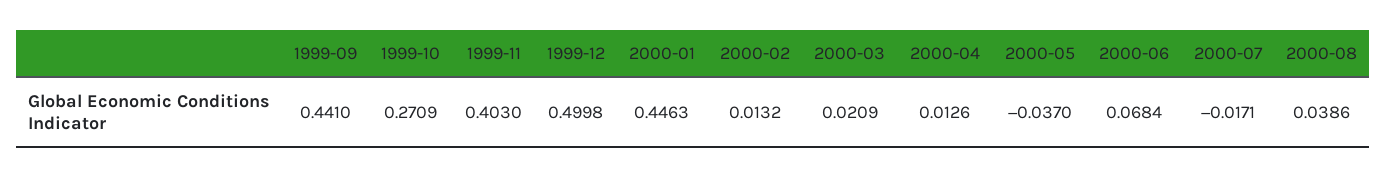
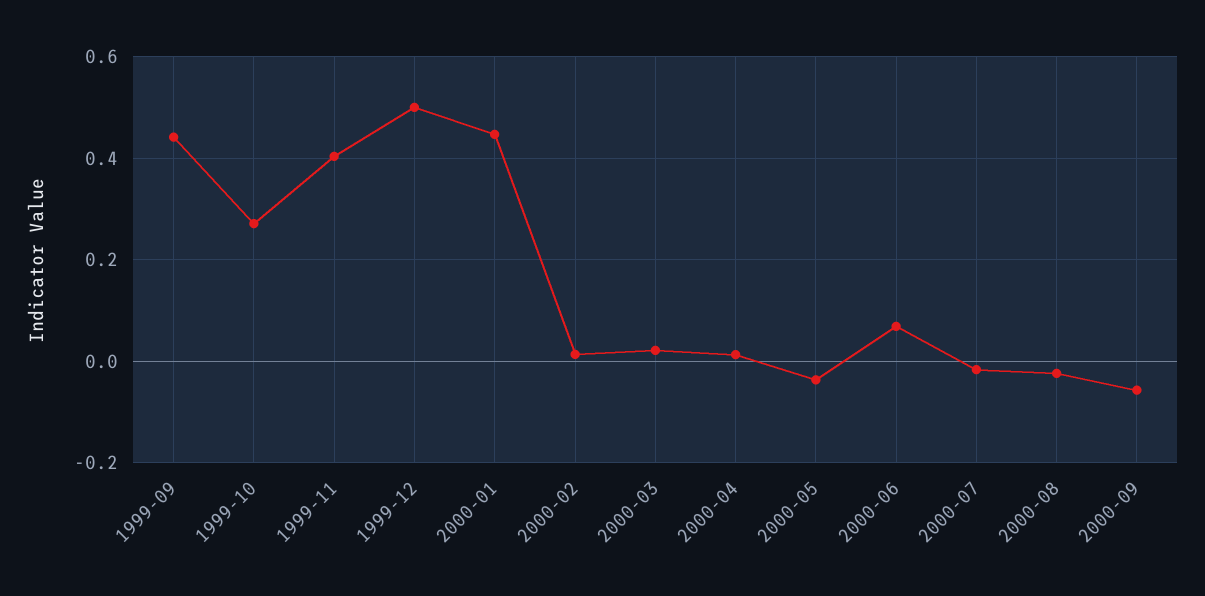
2000-08: 0.0386 -> -0.02
2000-09: none -> -0.06

